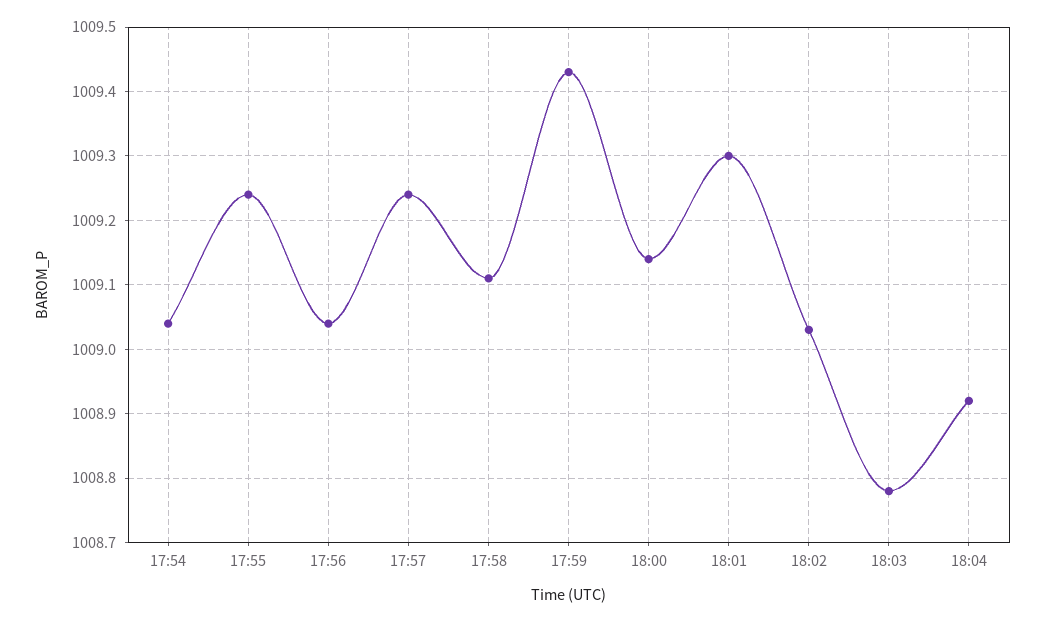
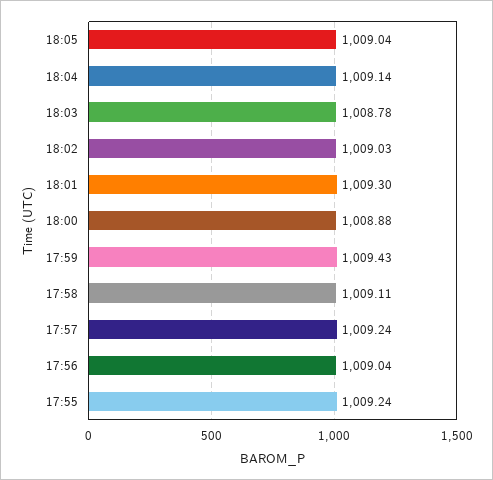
17:54: 1009.04 -> none
18:00: 1009.14 -> 1008.88
18:04: 1008.92 -> 1009.14
18:05: none -> 1009.04

